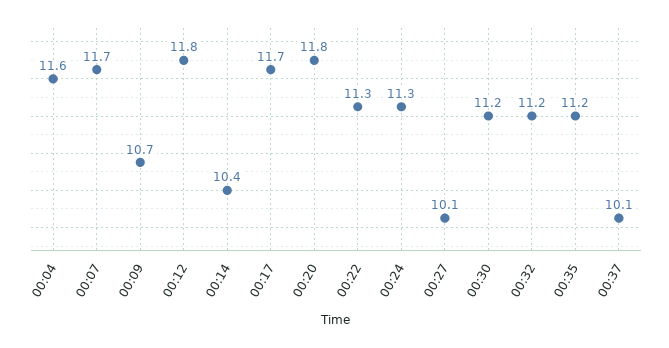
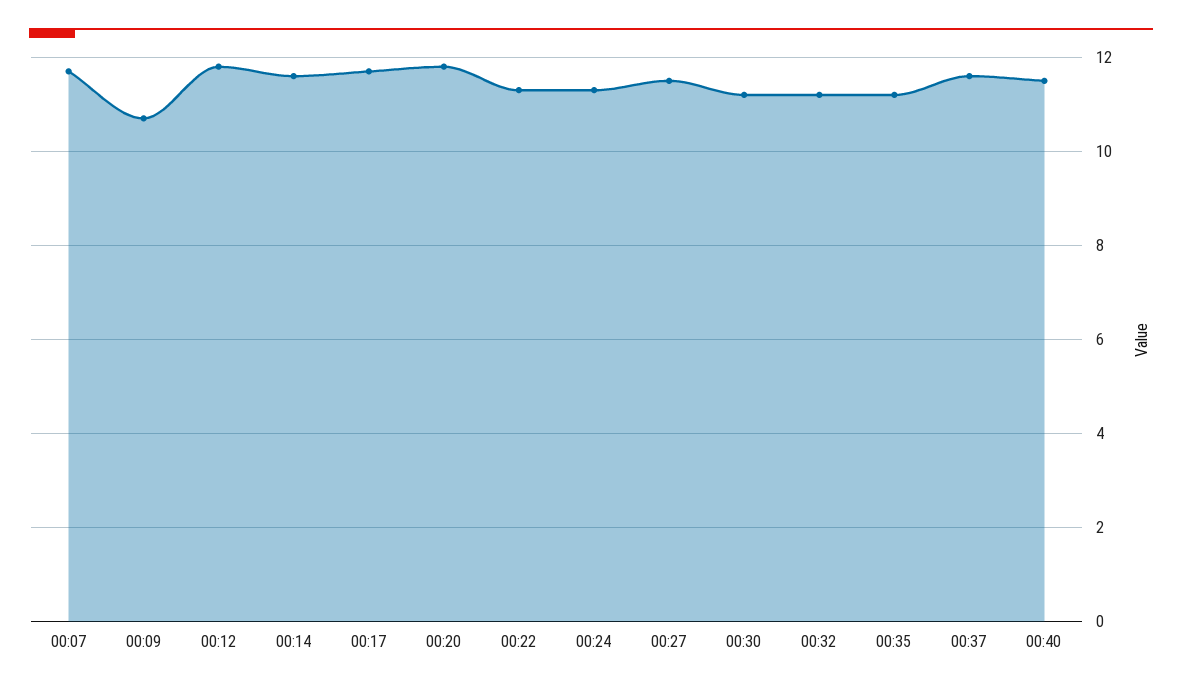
00:04: 11.6 -> none
00:14: 10.4 -> 11.5
00:27: 10.1 -> 11.5
00:37: 10.1 -> 11.5
00:40: none -> 11.5

